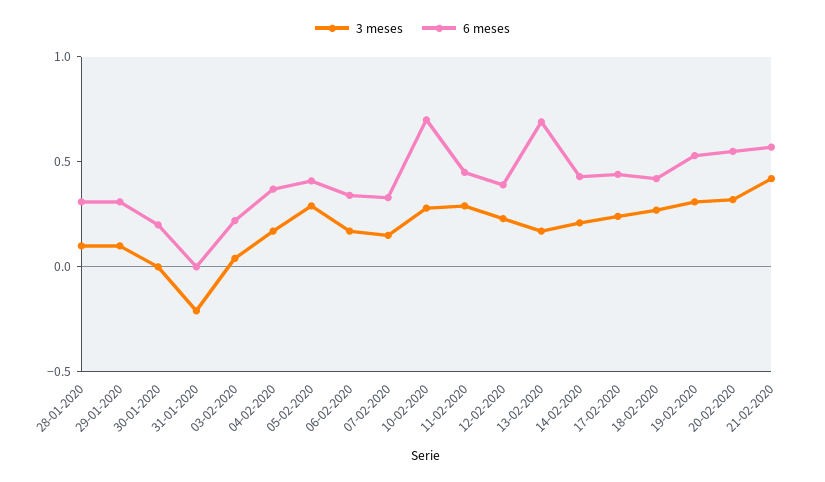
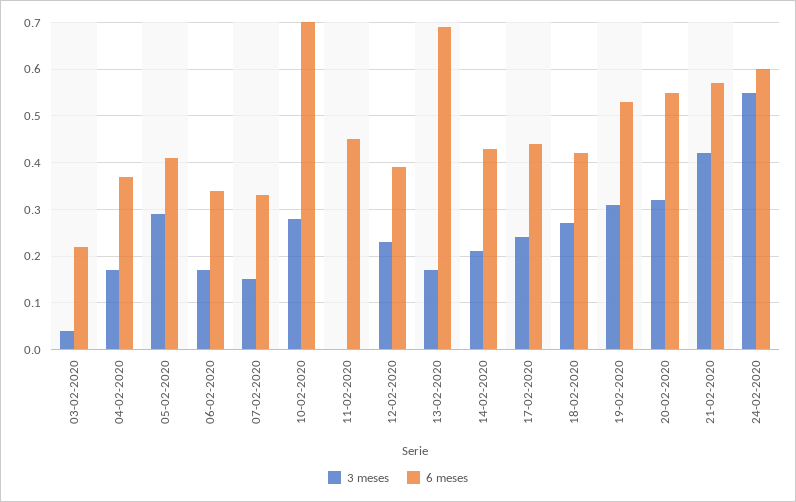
3 meses, 28-01-2020: 0.1 -> none
6 meses, 28-01-2020: 0.3 -> none
3 meses, 29-01-2020: 0.1 -> none
6 meses, 29-01-2020: 0.3 -> none
3 meses, 30-01-2020: 0 -> none
6 meses, 30-01-2020: 0.2 -> none
3 meses, 31-01-2020: -0.2 -> none
6 meses, 31-01-2020: 0 -> none
3 meses, 11-02-2020: 0.3 -> 0
3 meses, 24-02-2020: none -> 0.55
6 meses, 24-02-2020: none -> 0.6

